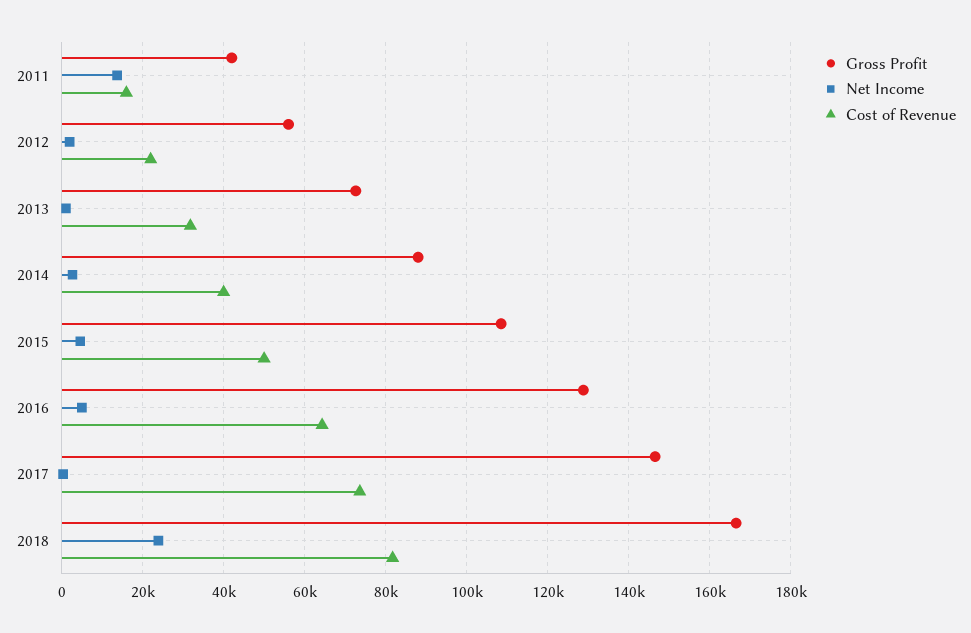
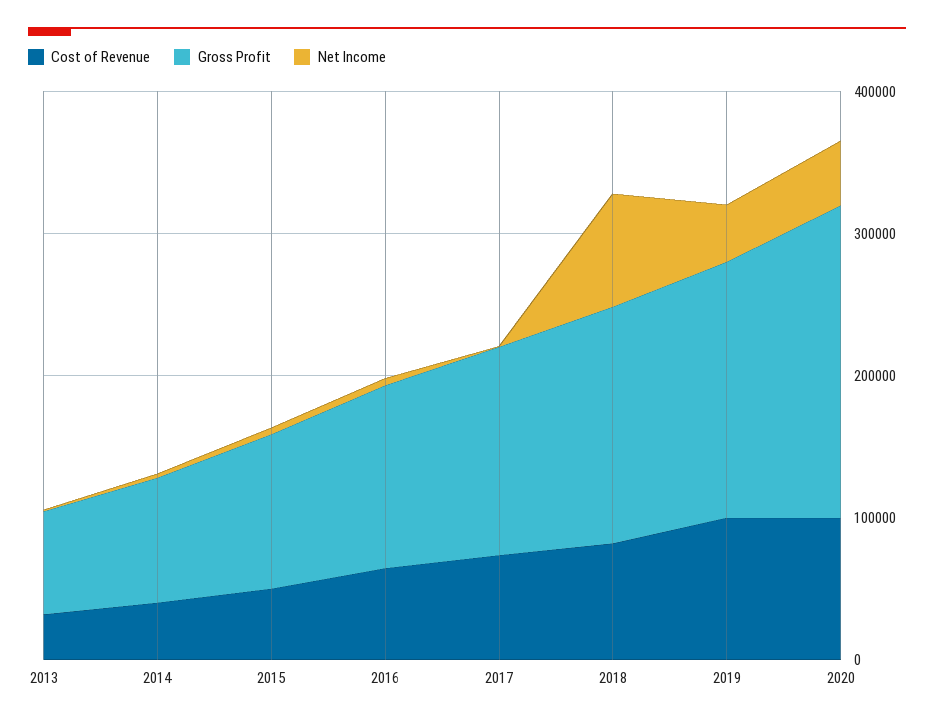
Gross Profit, 2011: 42000 -> none
Net Income, 2011: 14000 -> none
Cost of Revenue, 2011: 16000 -> none
Gross Profit, 2012: 56000 -> none
Net Income, 2012: 2000 -> none
Cost of Revenue, 2012: 22000 -> none
Net Income, 2018: 24000 -> 80000
Cost of Revenue, 2019: none -> 100000
Gross Profit, 2019: none -> 180000
Net Income, 2019: none -> 40000
Cost of Revenue, 2020: none -> 100000
Gross Profit, 2020: none -> 220000
Net Income, 2020: none -> 40000

